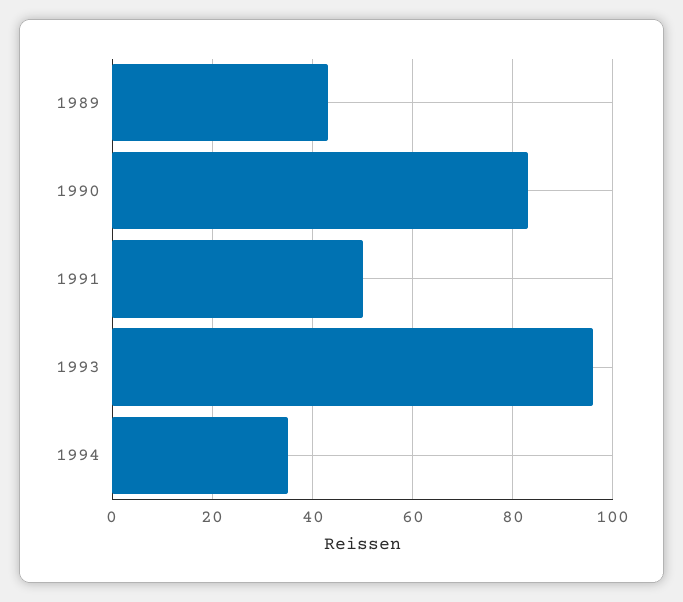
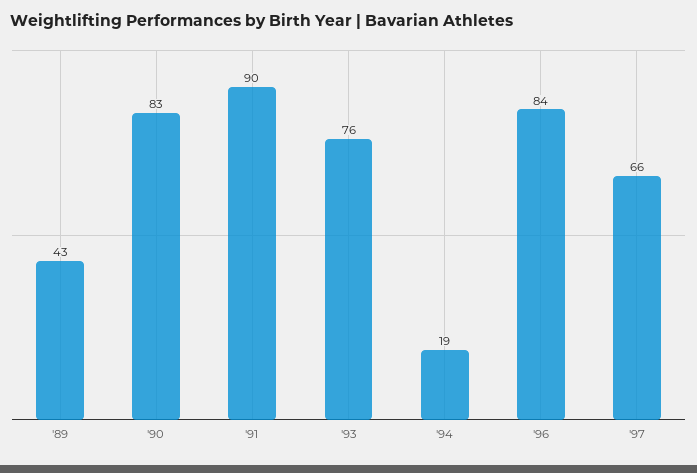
1991: 50 -> 90
1993: 95 -> 76
1994: 35 -> 19
'96: none -> 84
'97: none -> 66

